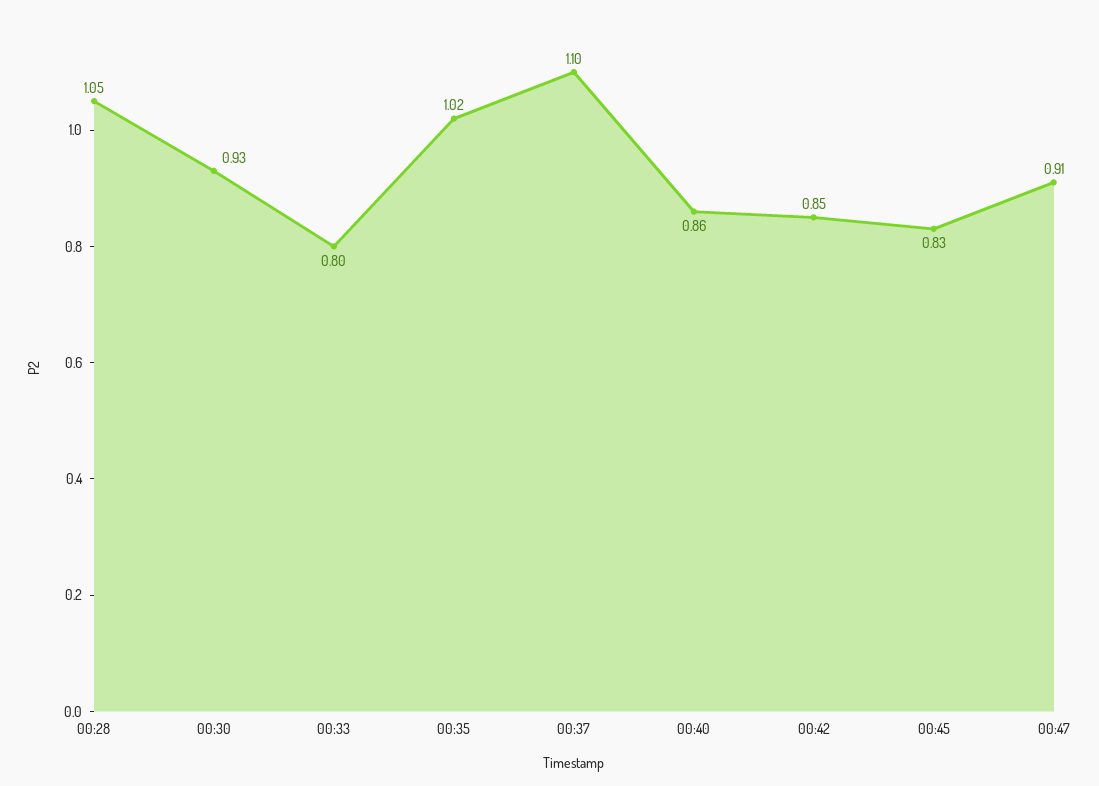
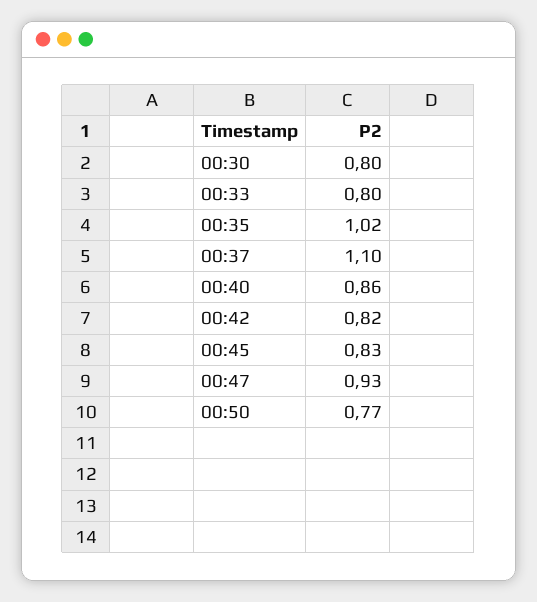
00:28: 1.05 -> none
00:30: 0.93 -> 0.8
00:42: 0.85 -> 0.82
00:47: 0.91 -> 0.93
00:50: none -> 0.77

